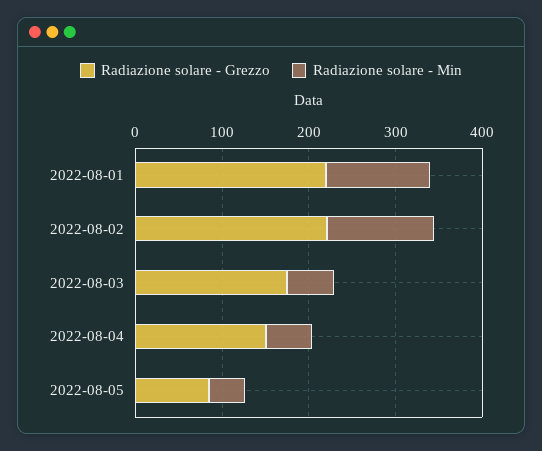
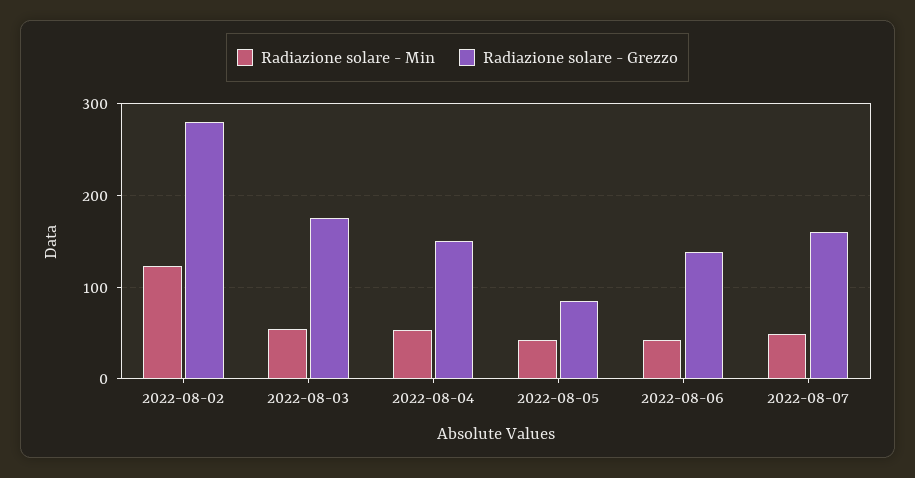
Radiazione solare - Grezzo, 2022-08-01: 220 -> none
Radiazione solare - Min, 2022-08-01: 120 -> none
Radiazione solare - Grezzo, 2022-08-02: 220 -> 280
Radiazione solare - Min, 2022-08-06: none -> 40
Radiazione solare - Grezzo, 2022-08-06: none -> 140
Radiazione solare - Min, 2022-08-07: none -> 50
Radiazione solare - Grezzo, 2022-08-07: none -> 160

